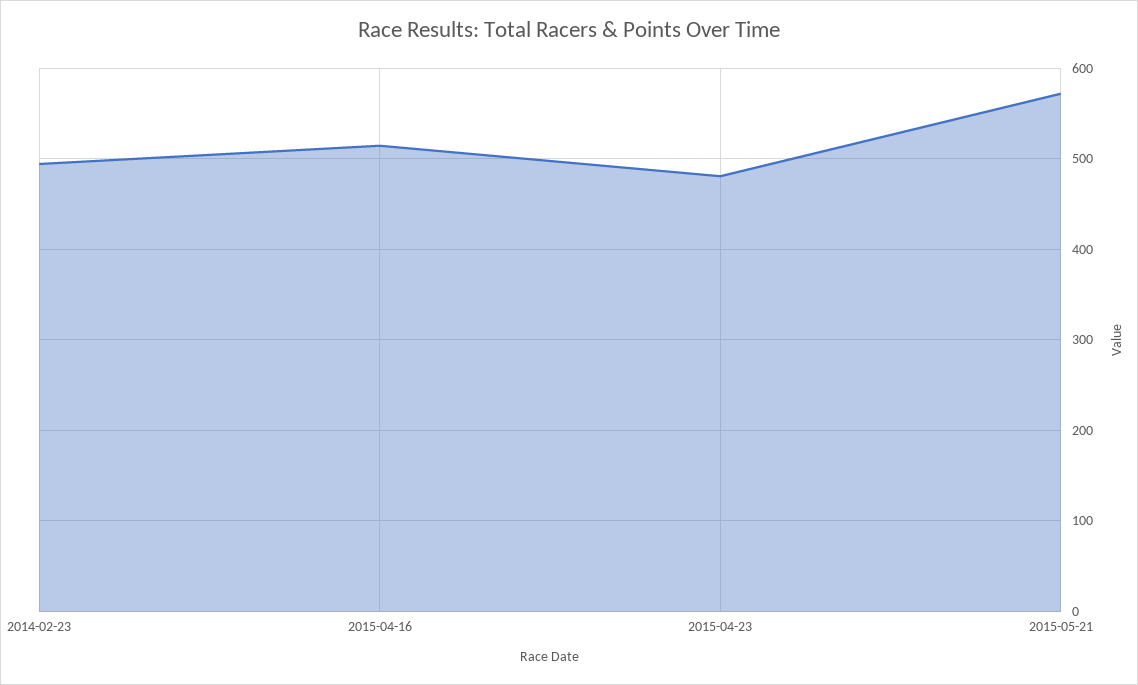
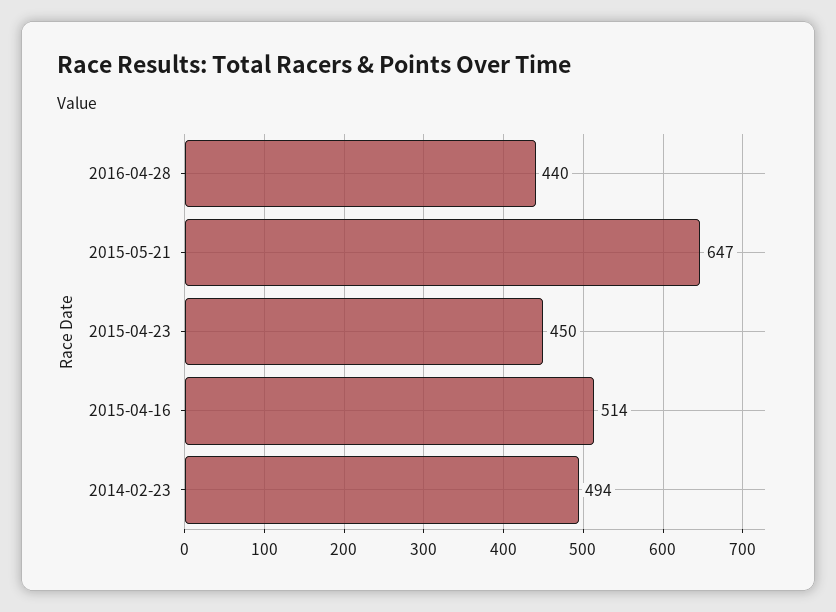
2015-04-23: 480 -> 450
2015-05-21: 570 -> 647
2016-04-28: none -> 440

